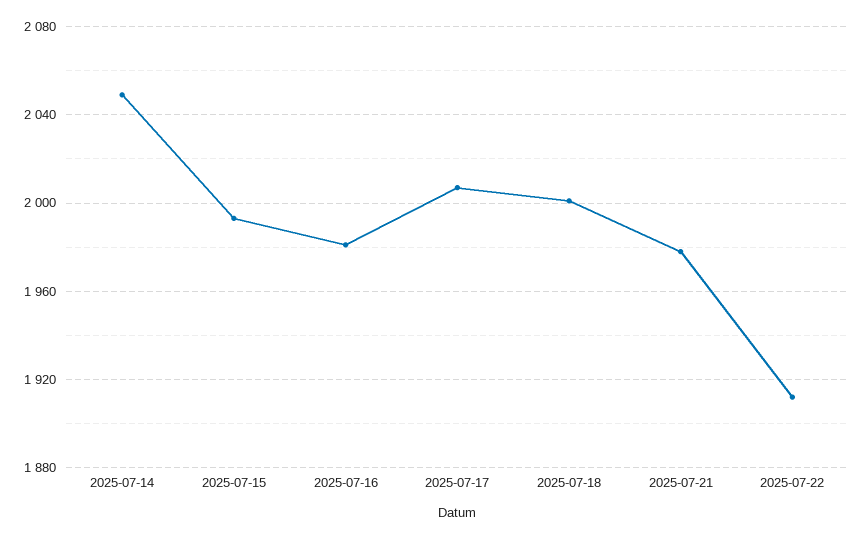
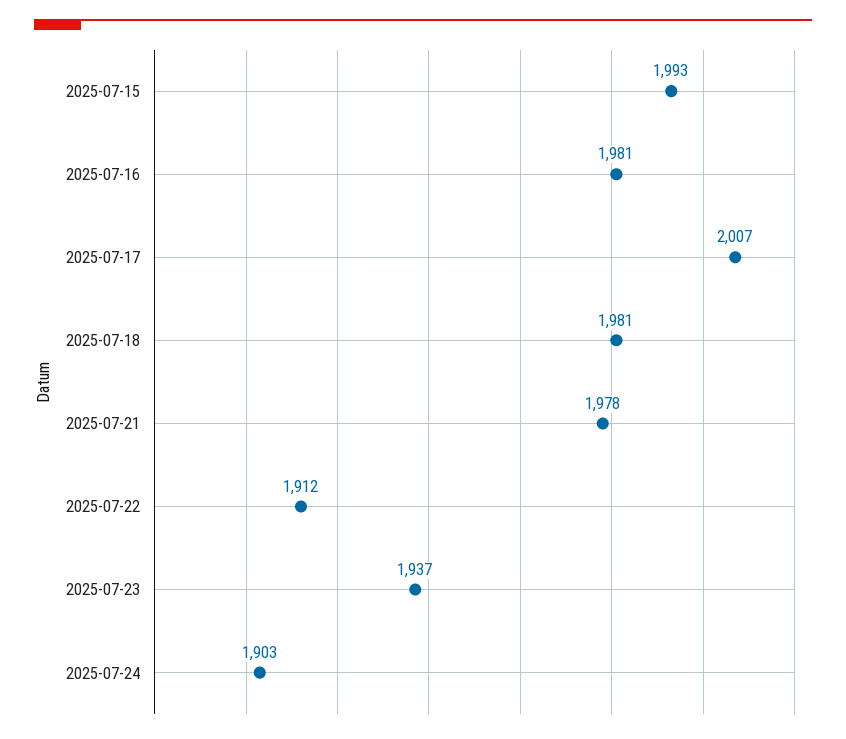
2025-07-14: 2050 -> none
2025-07-18: 2000 -> 1981
2025-07-23: none -> 1937
2025-07-24: none -> 1903

